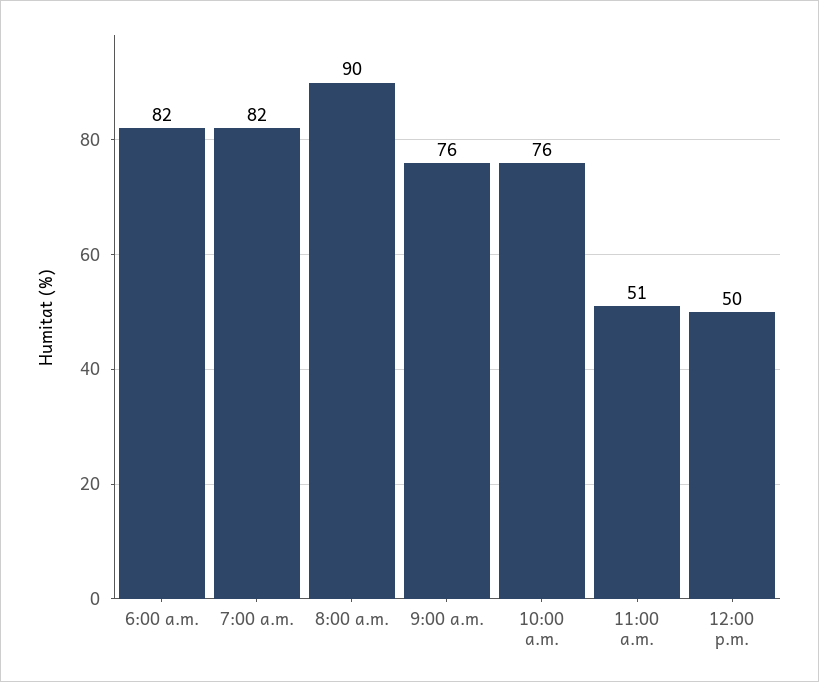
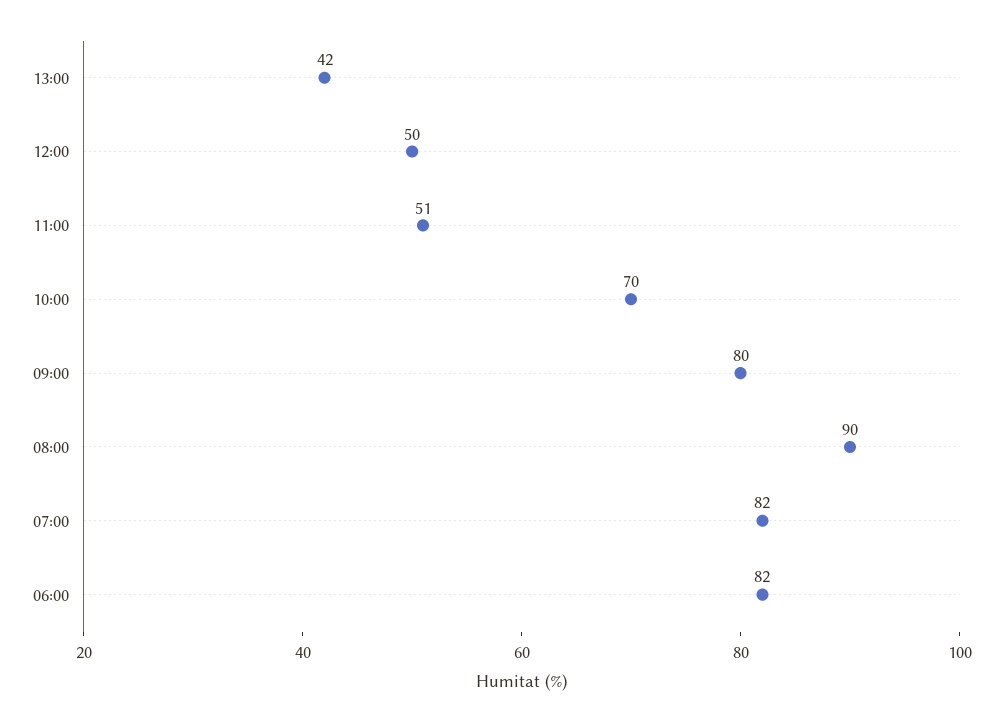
9:00 a.m.: 76 -> 80
10:00 a.m.: 76 -> 70
13:00: none -> 42

